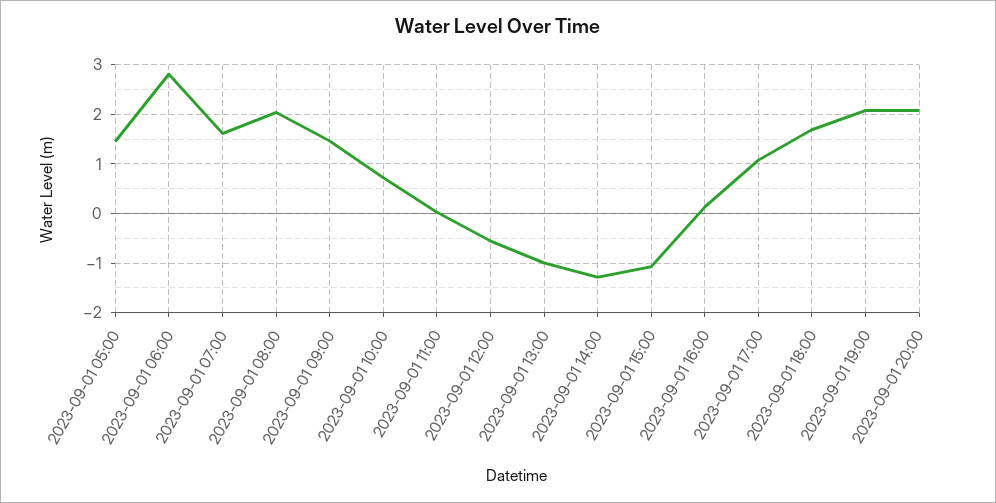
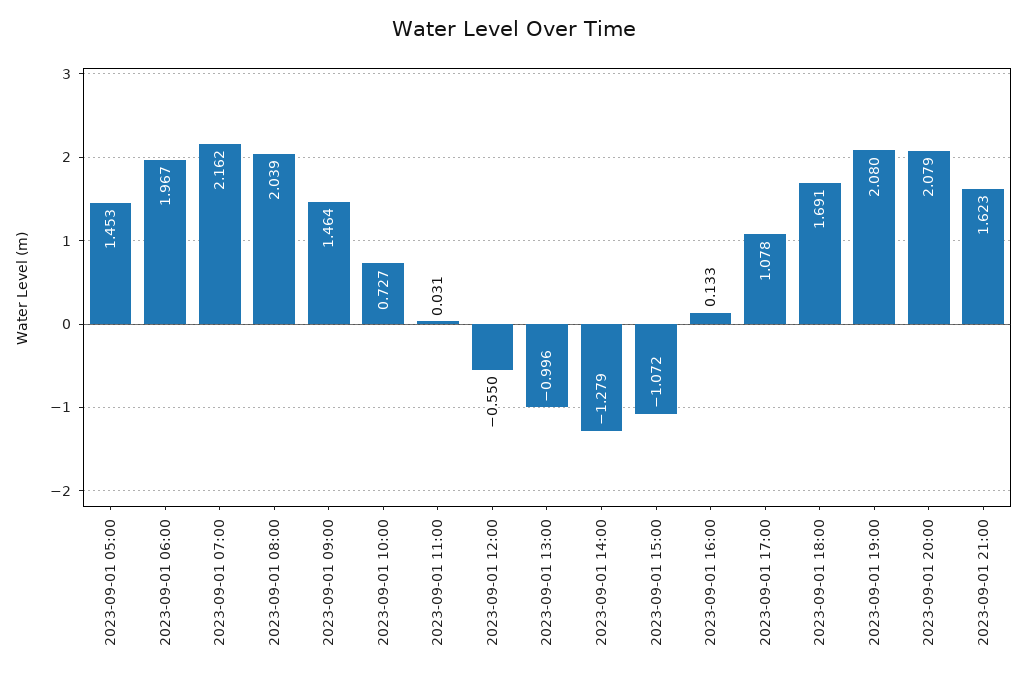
2023-09-01 06:00: 2.8 -> 1.967
2023-09-01 07:00: 1.6 -> 2.162
2023-09-01 21:00: none -> 1.623

